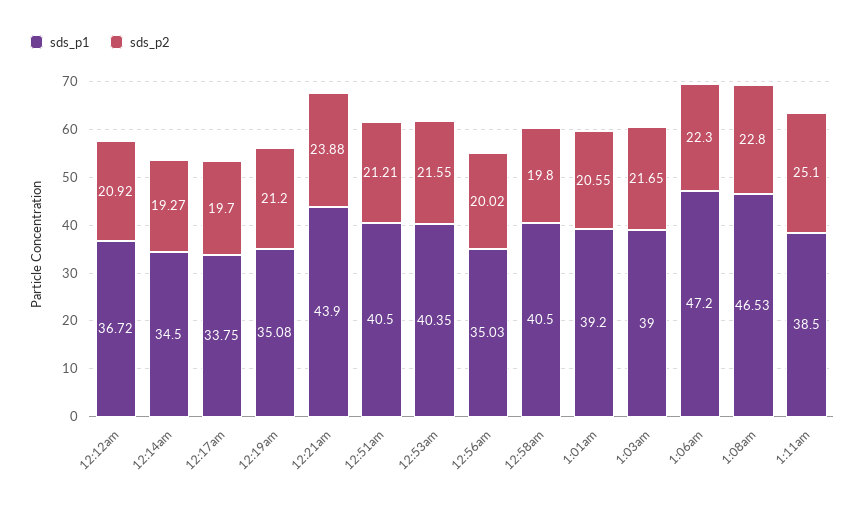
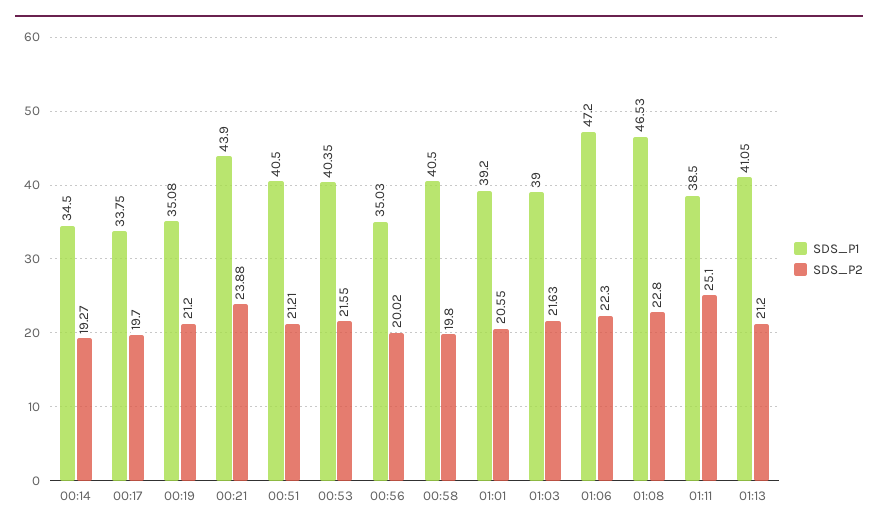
sds_p1, 12:12am: 36.72 -> none
sds_p2, 12:12am: 20.92 -> none
sds_p2, 1:03am: 21.65 -> 21.63
sds_p1, 01:13: none -> 41.05
sds_p2, 01:13: none -> 21.2

